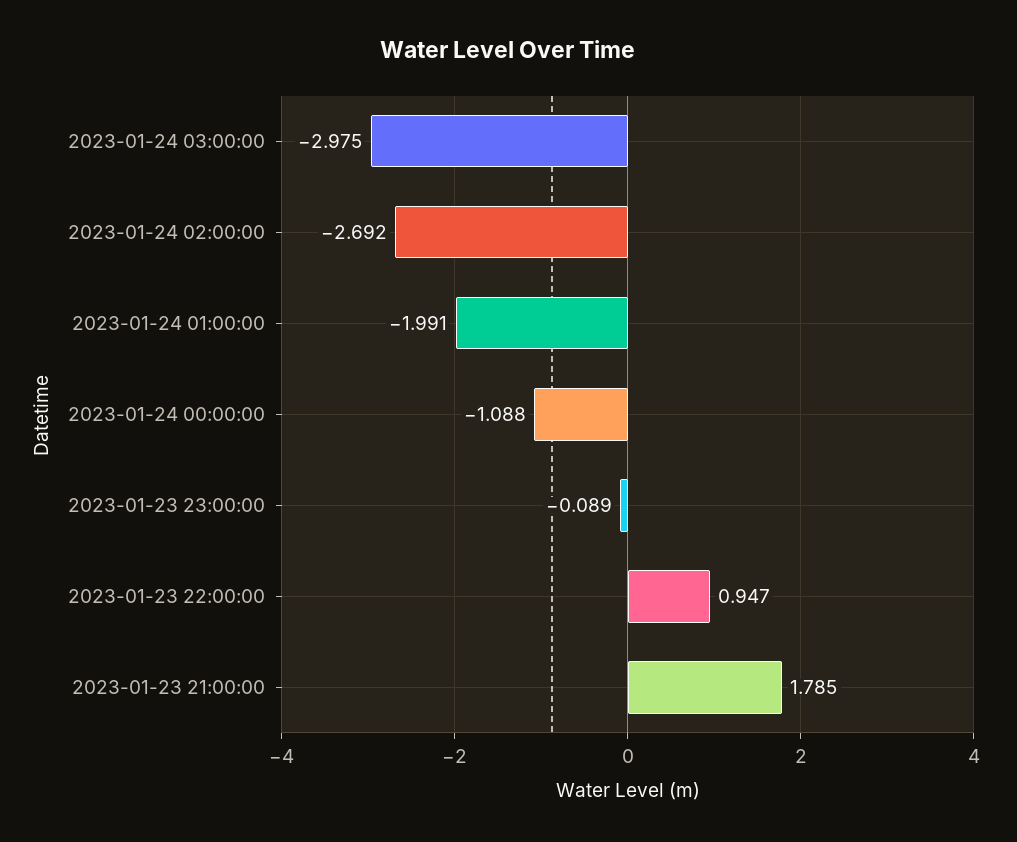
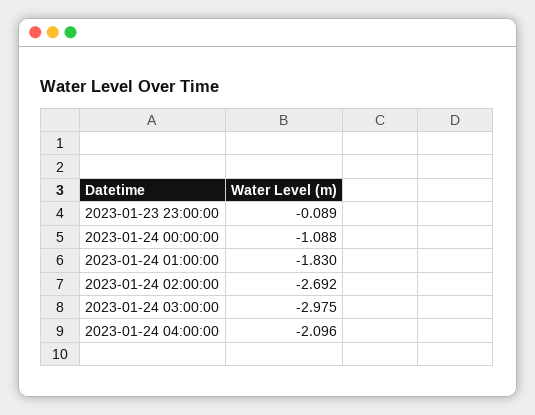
2023-01-24 01:00:00: -1.991 -> -1.83
2023-01-23 22:00:00: 0.947 -> none
2023-01-23 21:00:00: 1.785 -> none
2023-01-24 04:00:00: none -> -2.096

